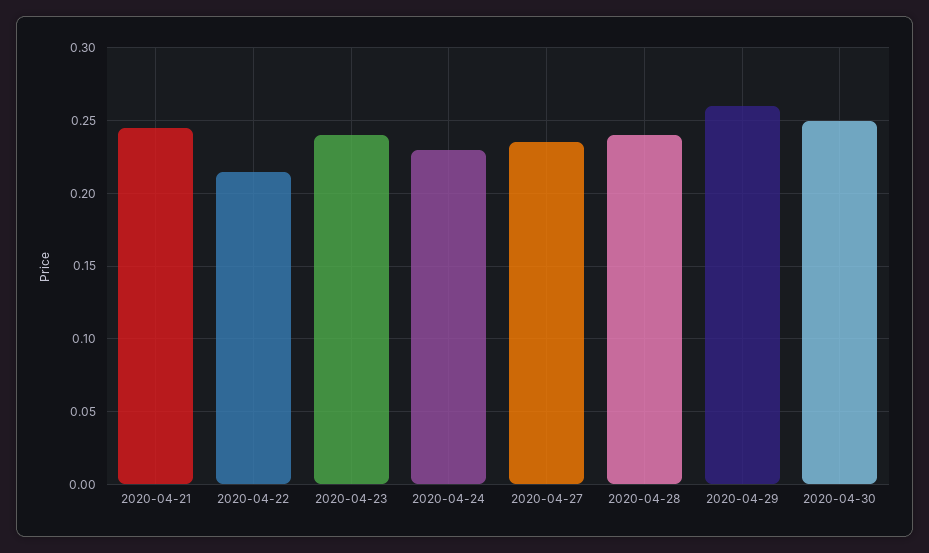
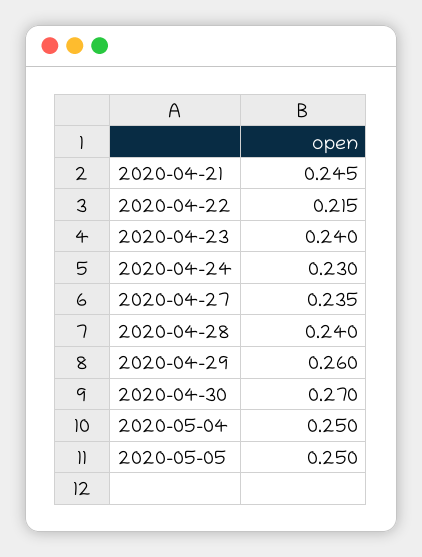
2020-04-30: 0.25 -> 0.27
2020-05-04: none -> 0.25
2020-05-05: none -> 0.25

